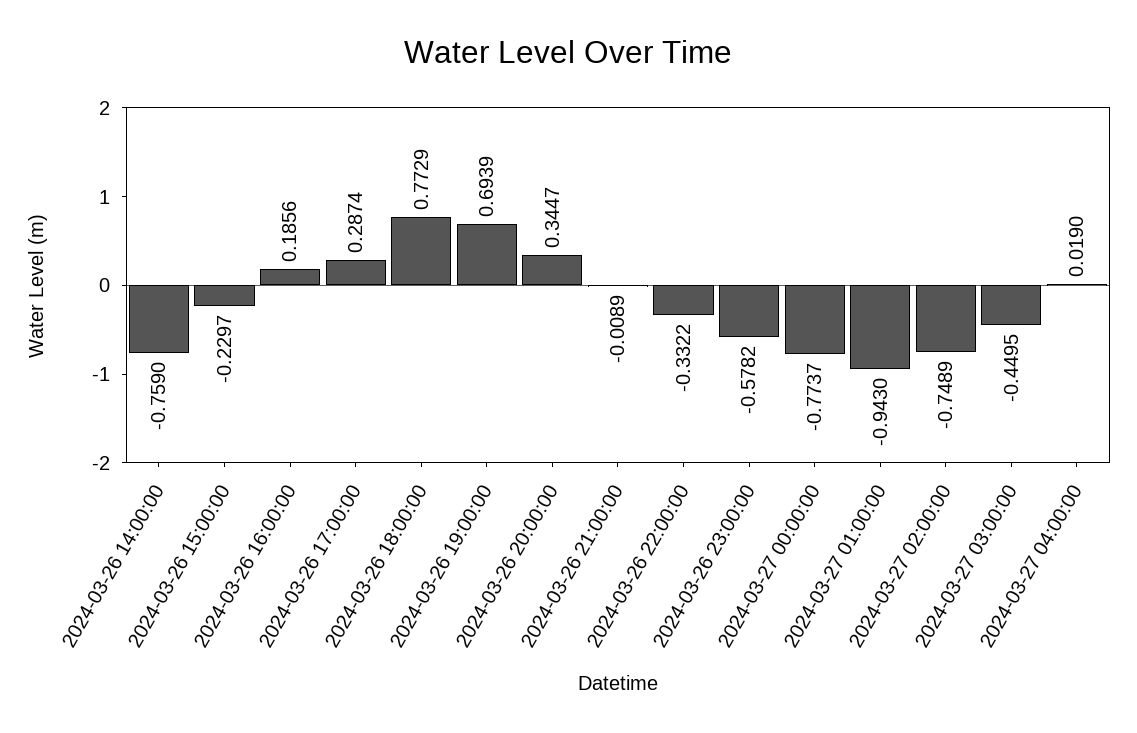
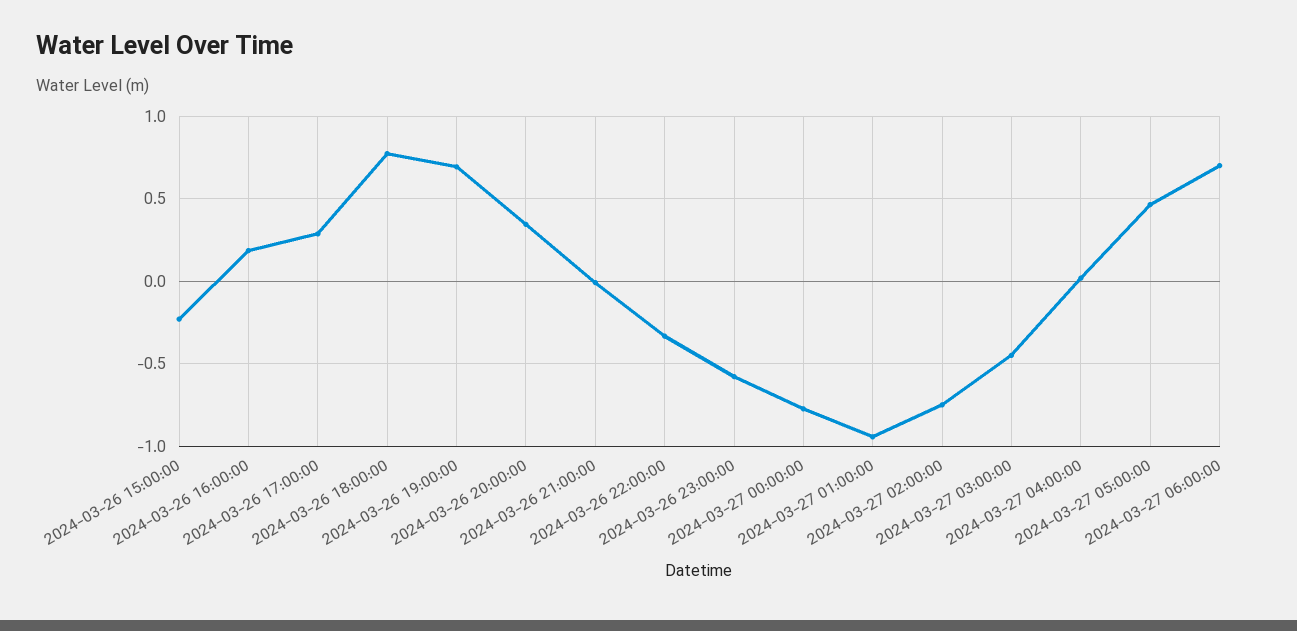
2024-03-26 14:00:00: -0.759 -> none
2024-03-27 05:00:00: none -> 0.45
2024-03-27 06:00:00: none -> 0.7

